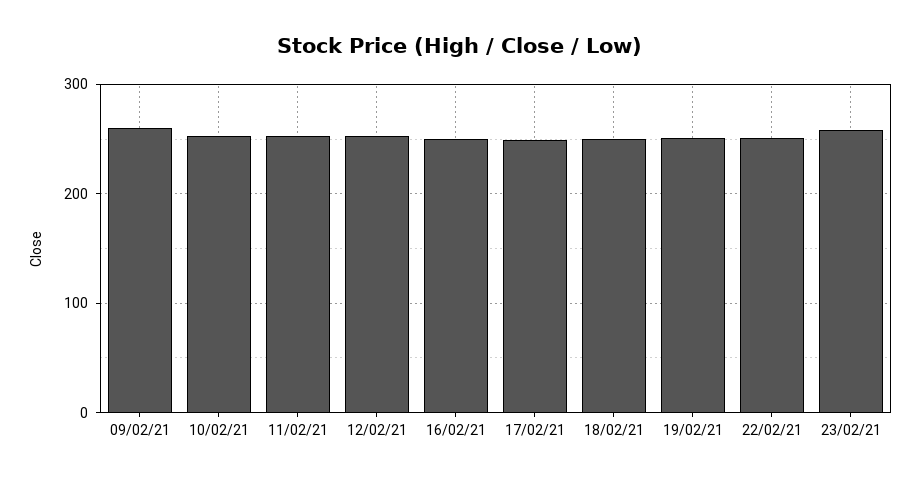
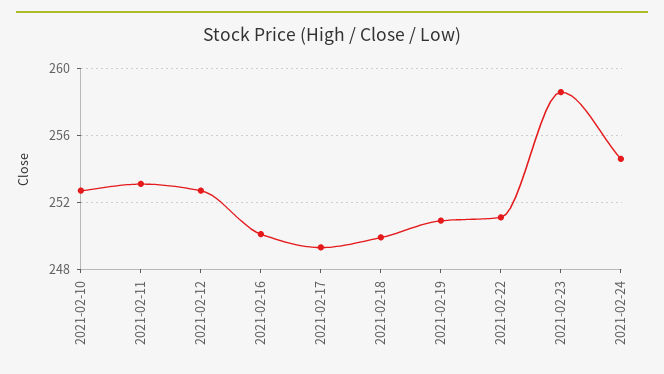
09/02/21: 260 -> none
2021-02-24: none -> 254.5

